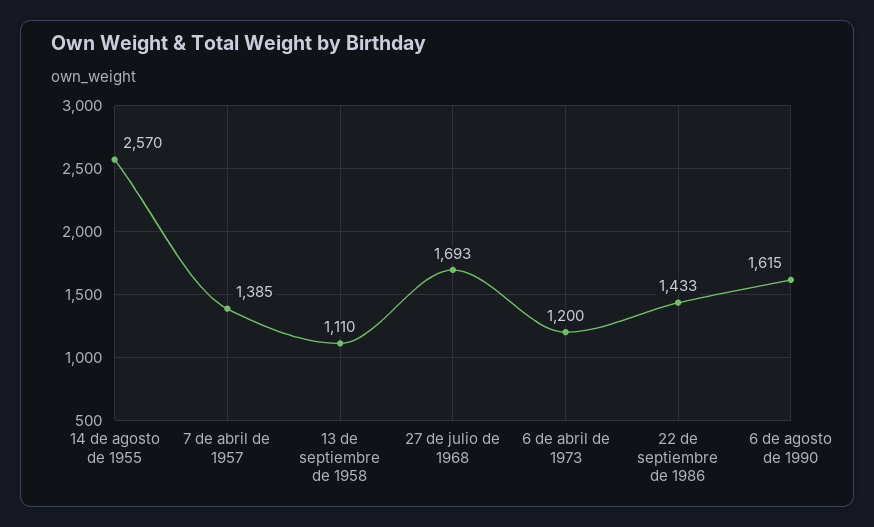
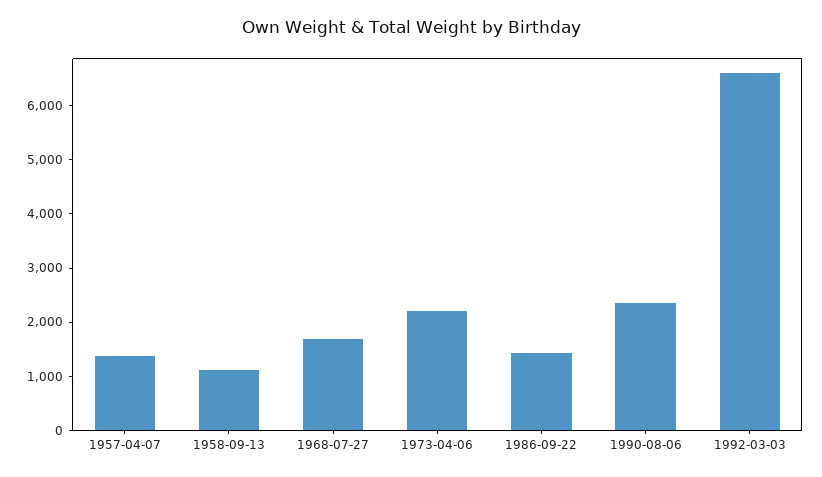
14 de agosto de 1955: 2570 -> none
6 de abril de 1973: 1200 -> 2200
6 de agosto de 1990: 1615 -> 2400
1992-03-03: none -> 6600

